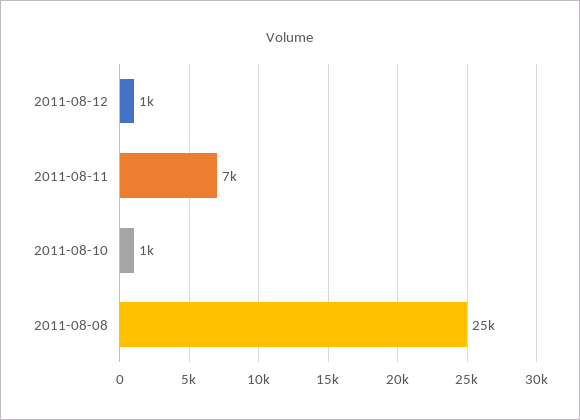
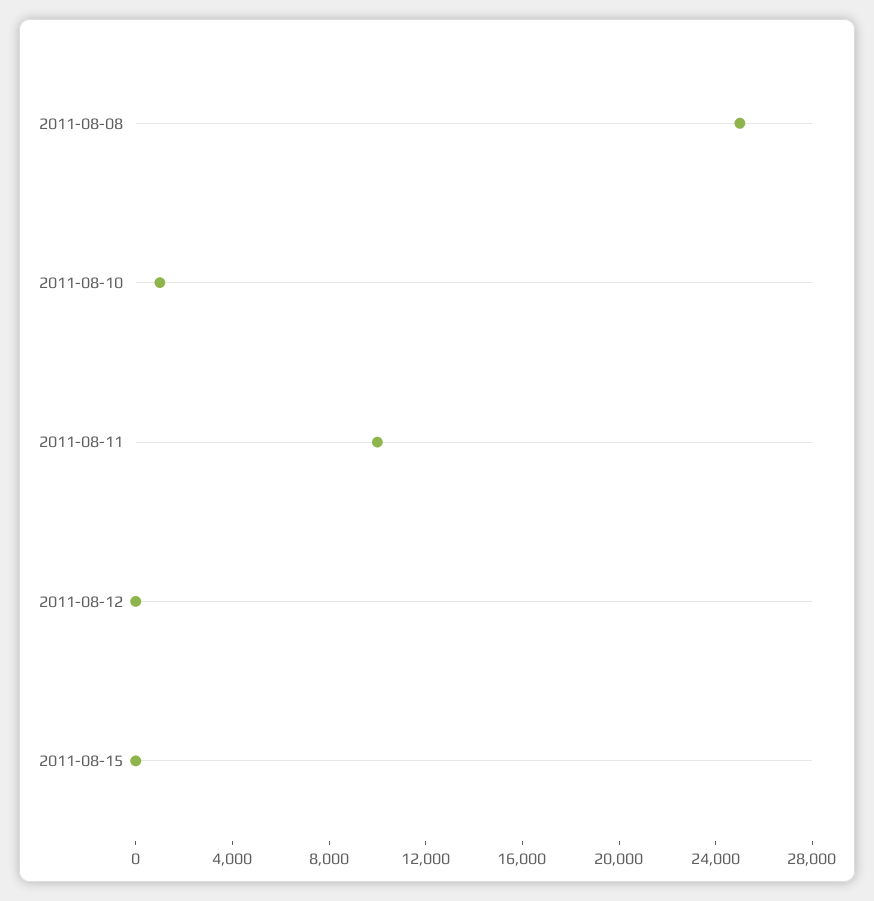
2011-08-12: 1000 -> 0
2011-08-11: 7000 -> 10000
2011-08-15: none -> 0

